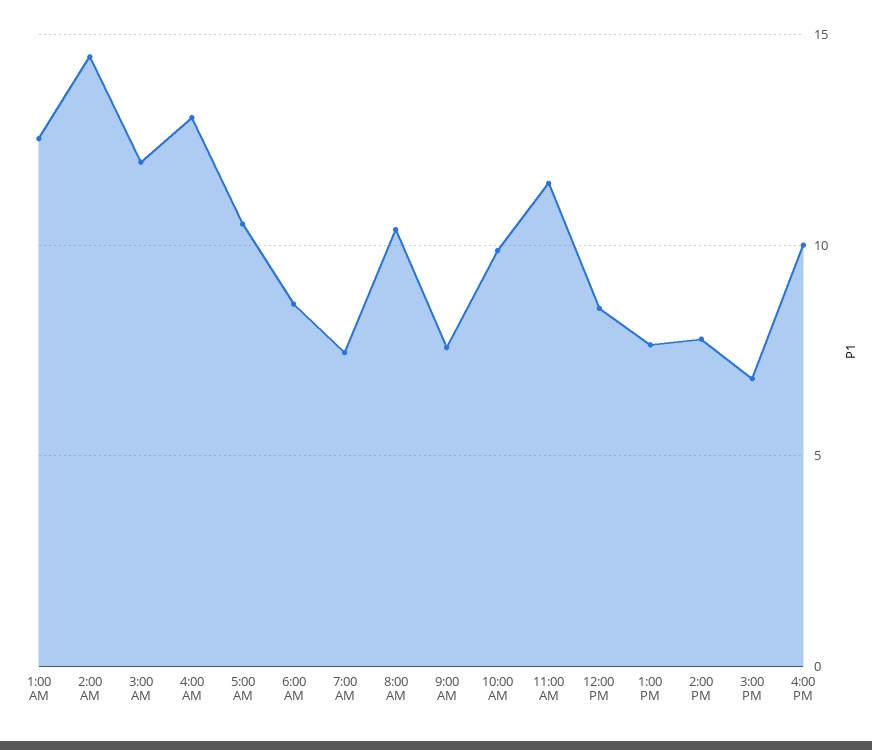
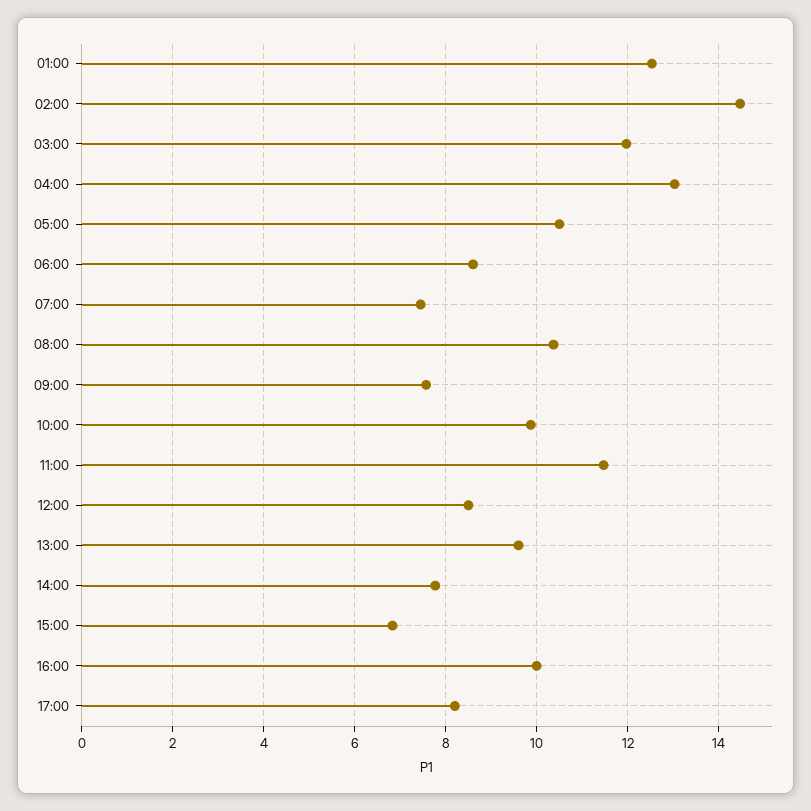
1:00 PM: 7.5 -> 9.6
17:00: none -> 8.2

